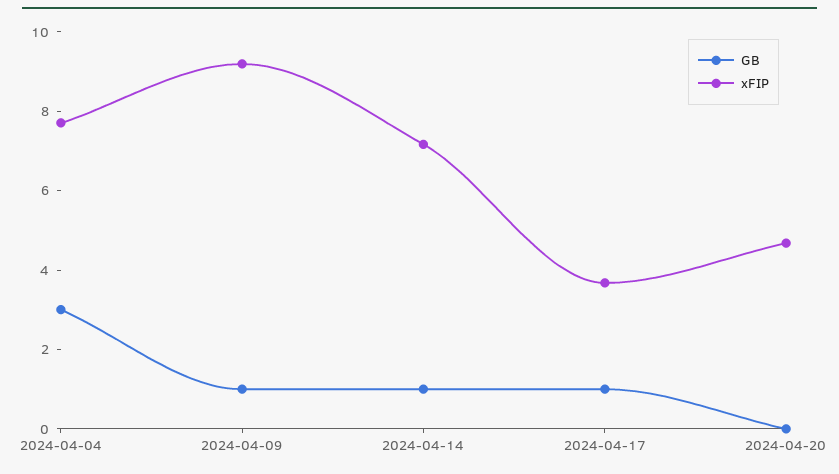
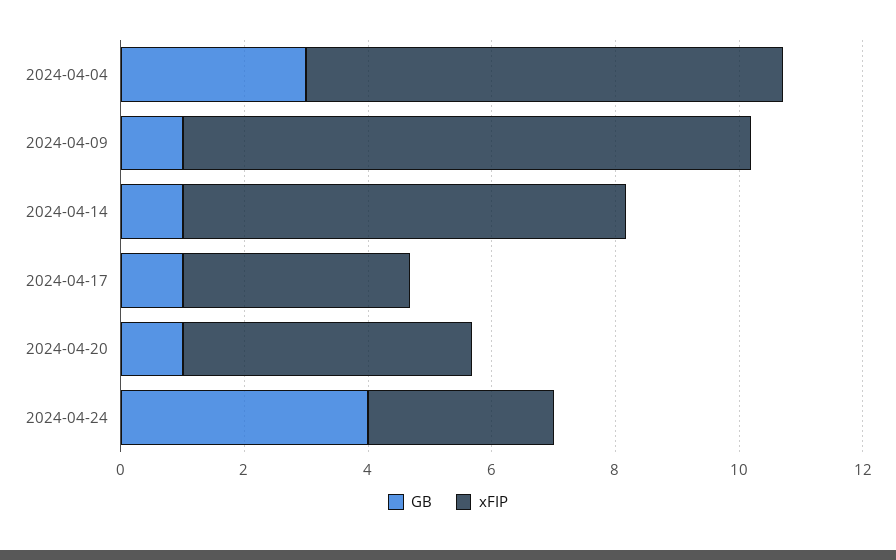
GB, 2024-04-20: 0 -> 1
GB, 2024-04-24: none -> 4
xFIP, 2024-04-24: none -> 3

